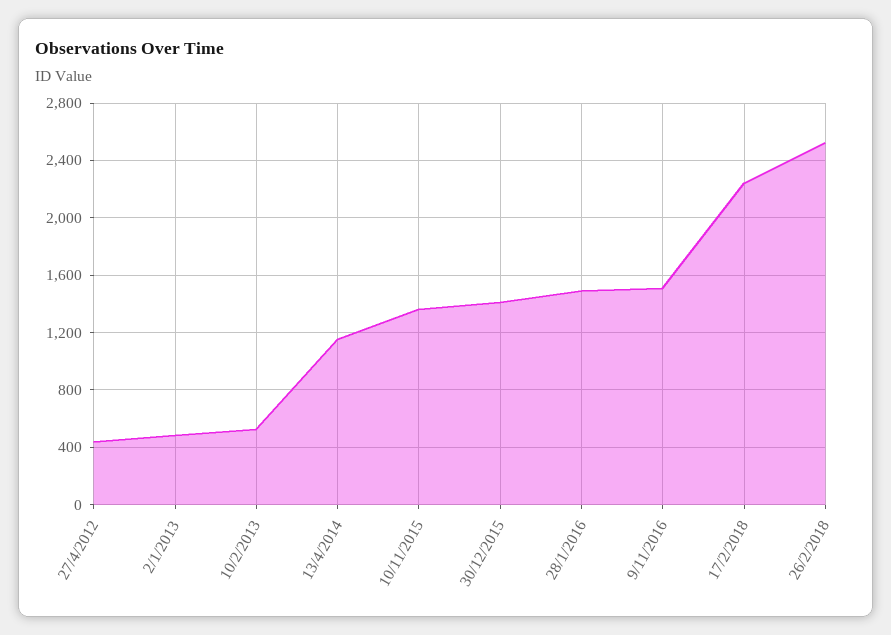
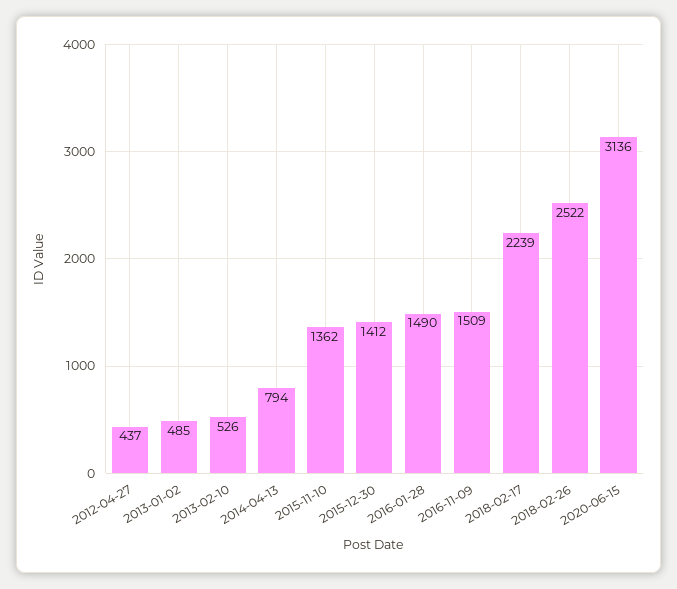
13/4/2014: 1150 -> 794
2020-06-15: none -> 3136

